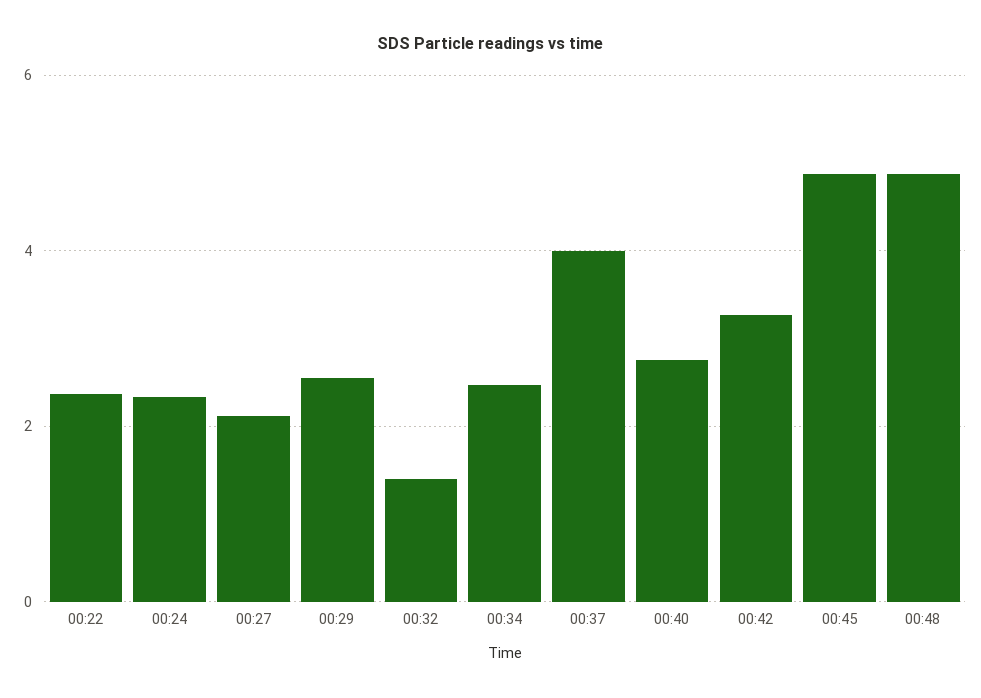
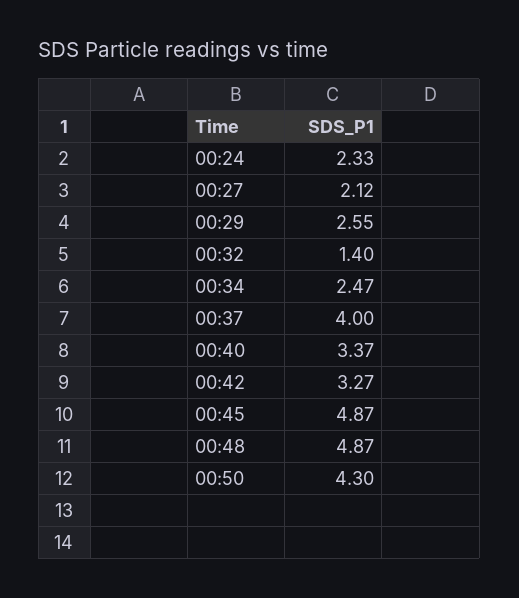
00:22: 2.4 -> none
00:40: 2.8 -> 3.37
00:50: none -> 4.3

